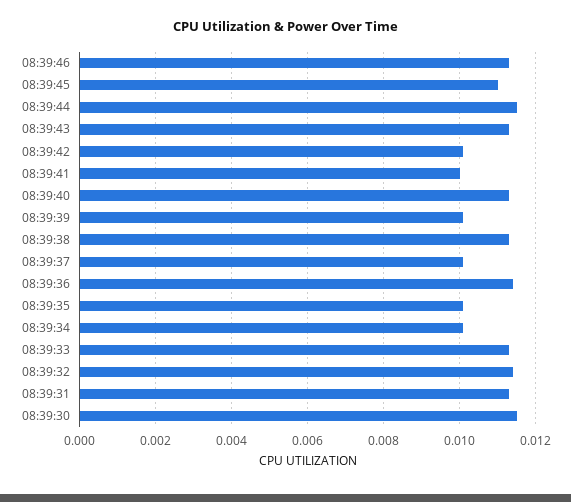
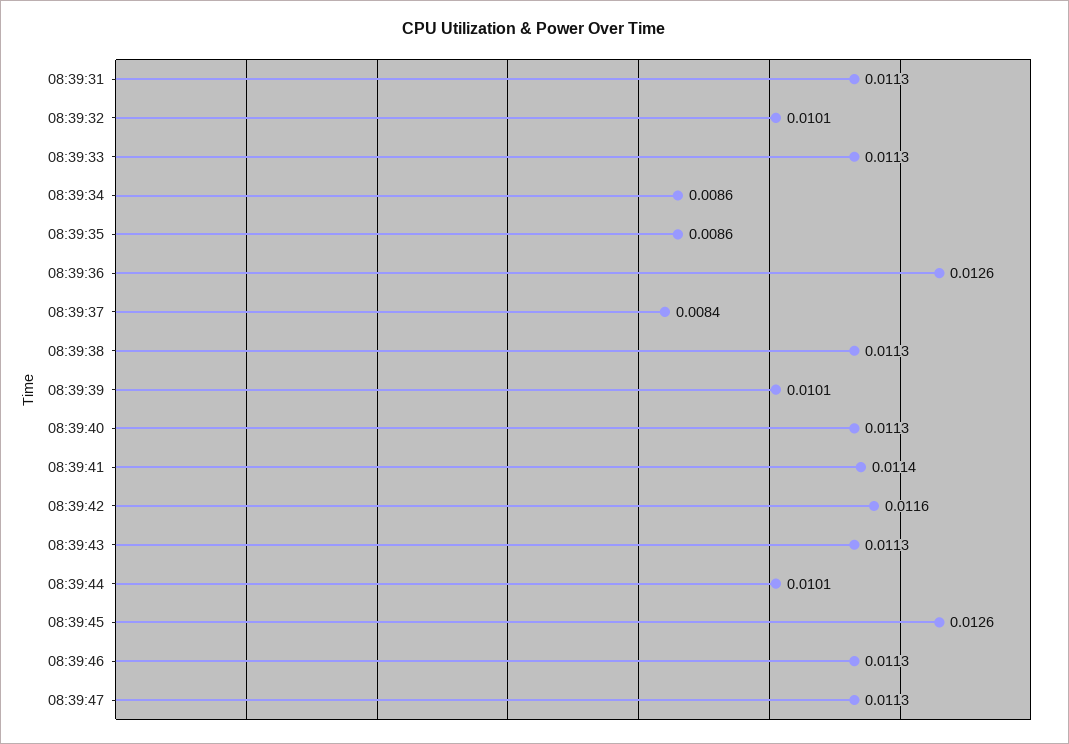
08:39:45: 0.011 -> 0.0126
08:39:44: 0.0115 -> 0.0101
08:39:42: 0.01 -> 0.0116
08:39:41: 0.01 -> 0.0114
08:39:37: 0.01 -> 0.0084
08:39:36: 0.0115 -> 0.0126
08:39:35: 0.01 -> 0.0086
08:39:34: 0.01 -> 0.0086
08:39:32: 0.0115 -> 0.0101
08:39:30: 0.0115 -> none
08:39:47: none -> 0.0113

